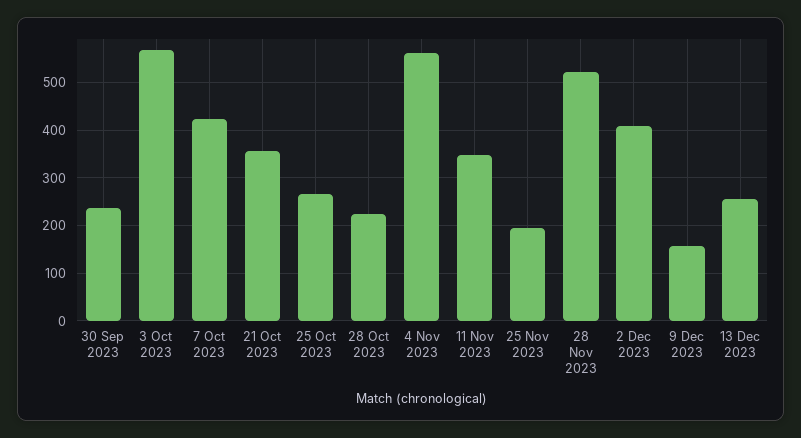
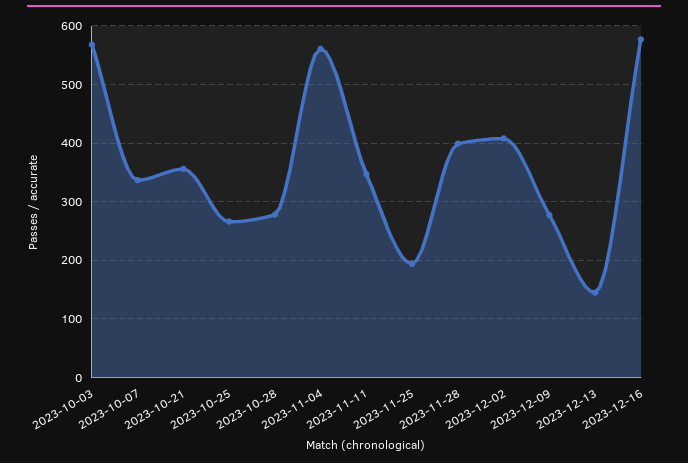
30 Sep 2023: 240 -> none
7 Oct 2023: 420 -> 340
28 Oct 2023: 220 -> 280
28 Nov 2023: 520 -> 400
9 Dec 2023: 160 -> 280
13 Dec 2023: 260 -> 140
2023-12-16: none -> 580

